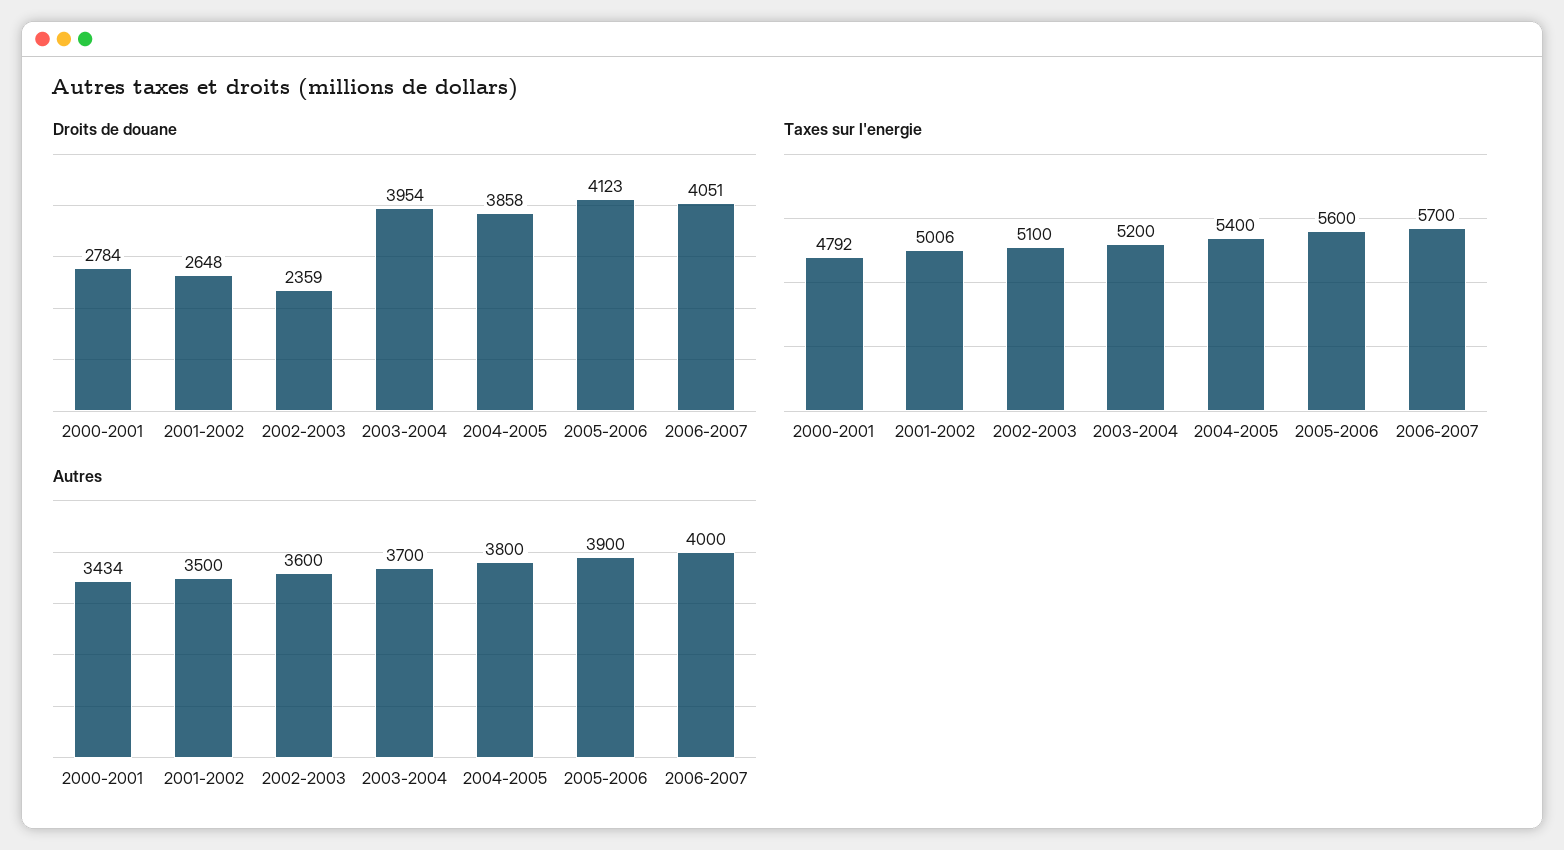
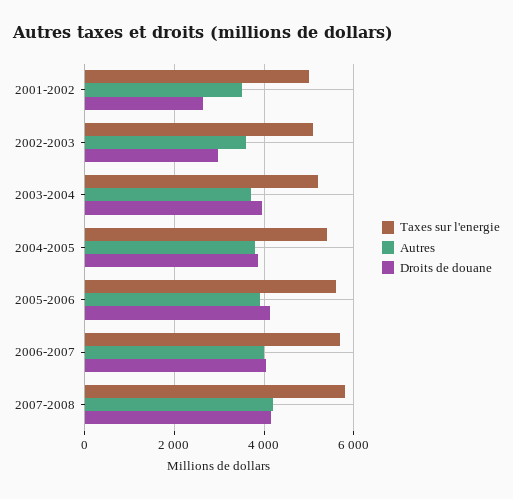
Droits de douane, 2000-2001: 2784 -> none
Droits de douane, 2002-2003: 2359 -> 3000
Taxes sur l'energie, 2000-2001: 4792 -> none
Autres, 2000-2001: 3434 -> none
Taxes sur l'energie, 2007-2008: none -> 5800
Autres, 2007-2008: none -> 4200
Droits de douane, 2007-2008: none -> 4200

